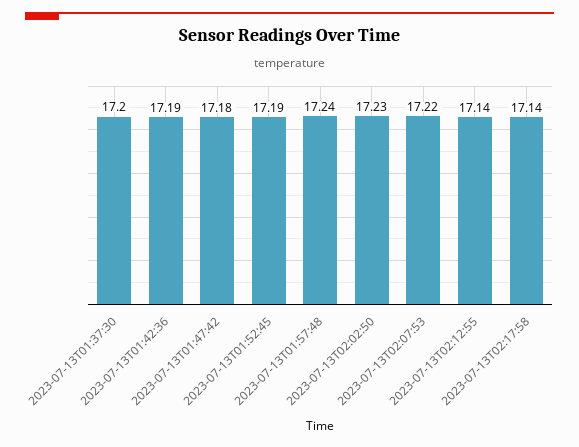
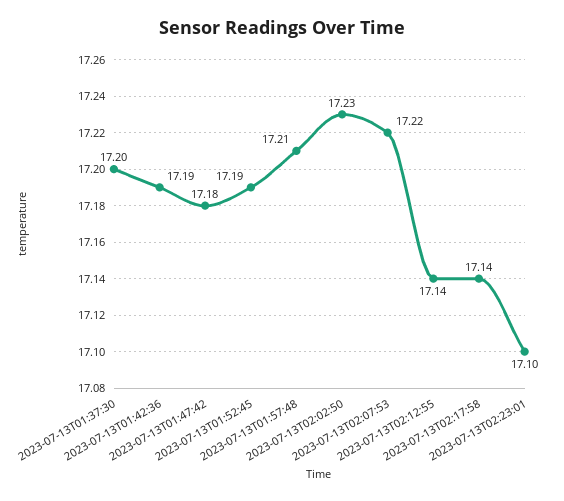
2023-07-13T01:57:48: 17.24 -> 17.21
2023-07-13T02:23:01: none -> 17.1

